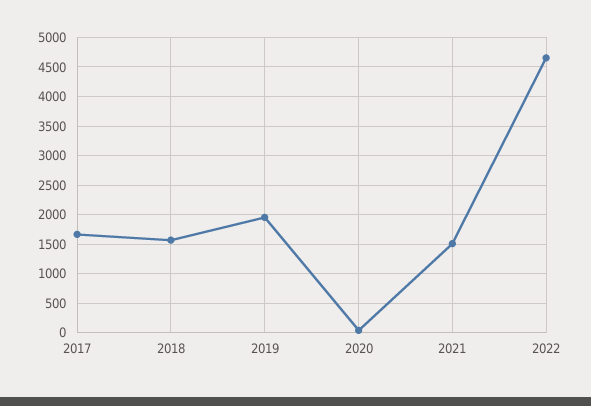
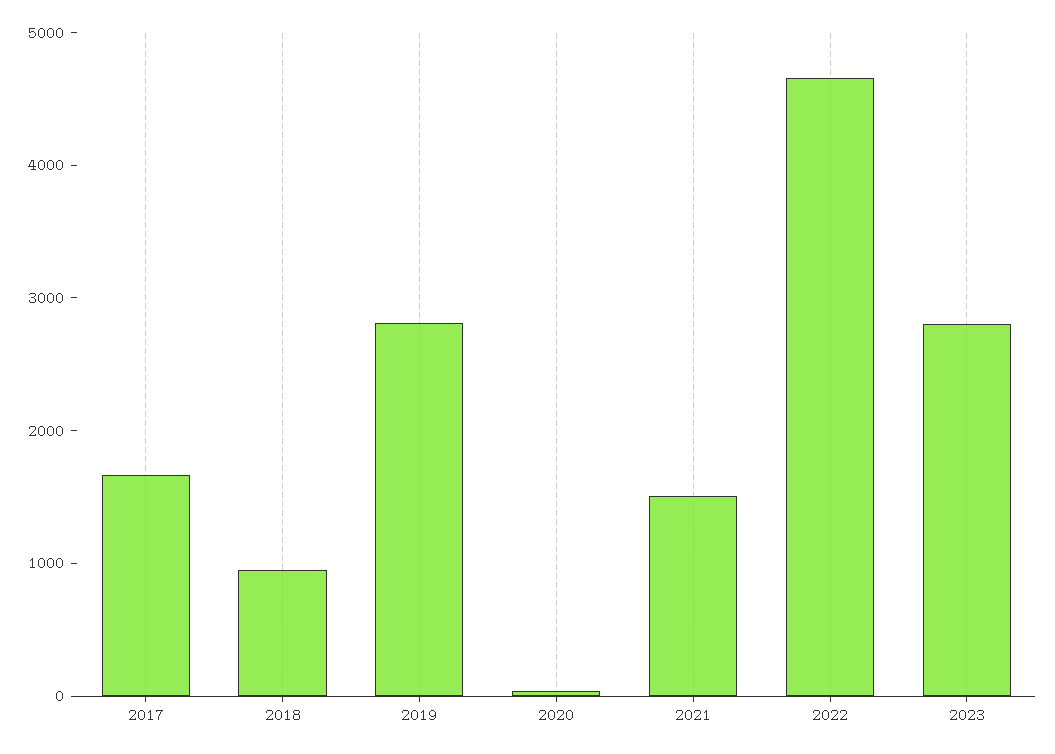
2018: 1500 -> 1000
2019: 2000 -> 2800
2023: none -> 2800

